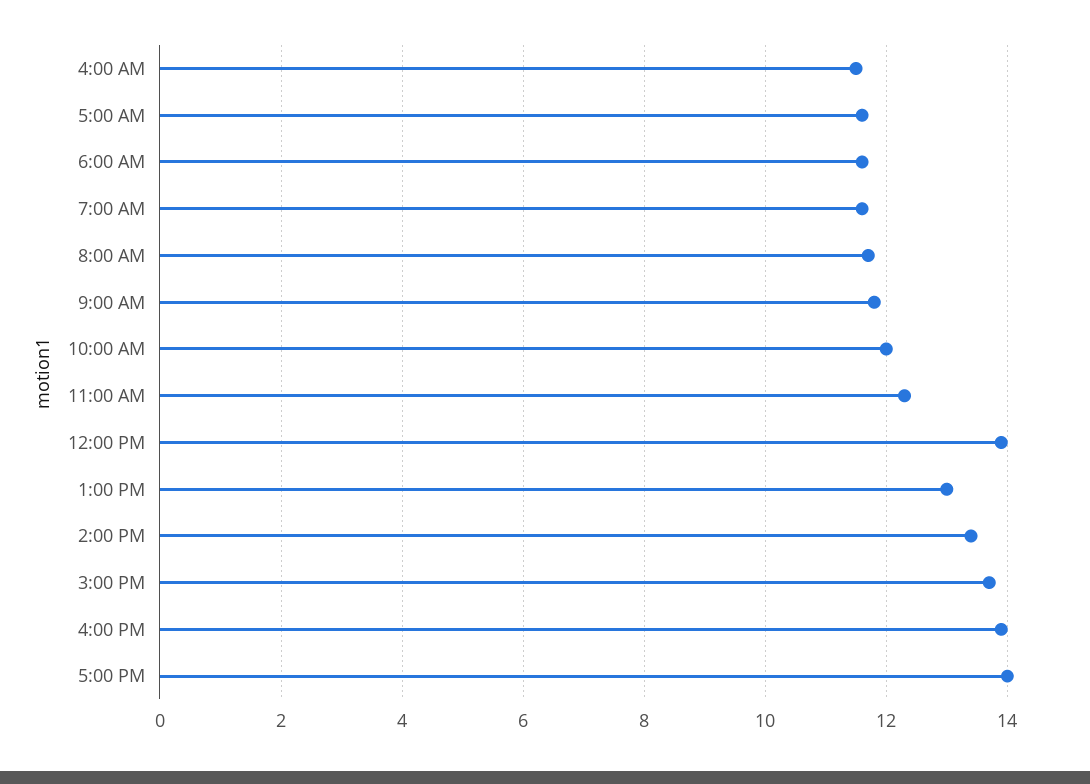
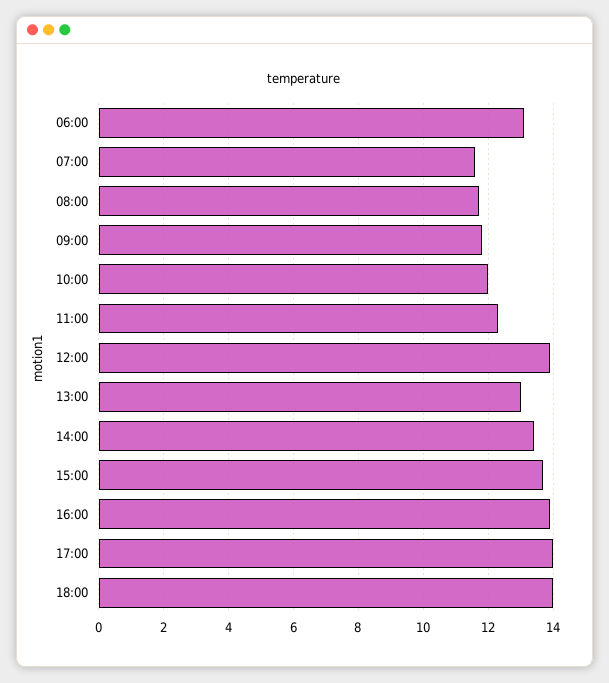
4:00 AM: 11.5 -> none
5:00 AM: 11.5 -> none
6:00 AM: 11.5 -> 13
18:00: none -> 14

